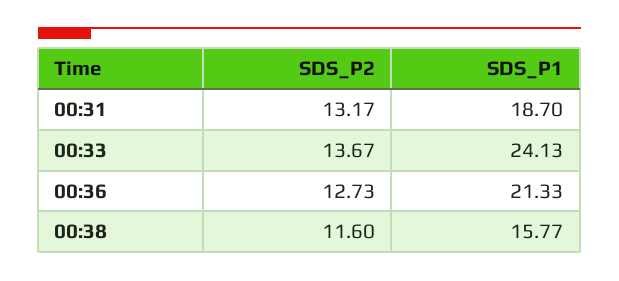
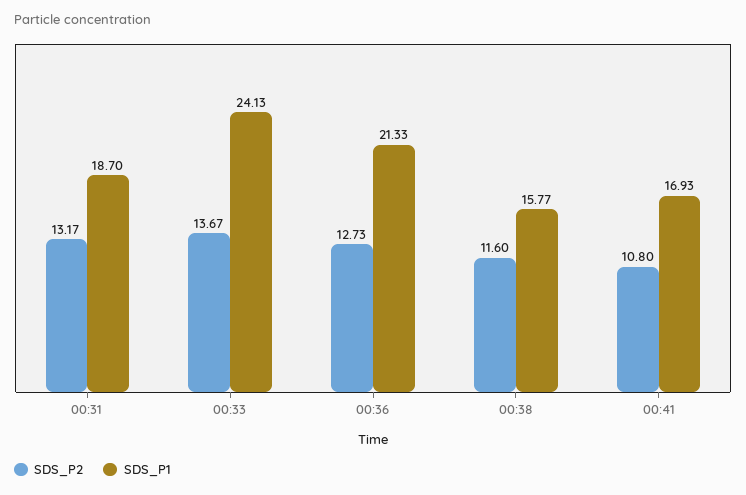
SDS_P2, 00:41: none -> 10.8
SDS_P1, 00:41: none -> 16.93

